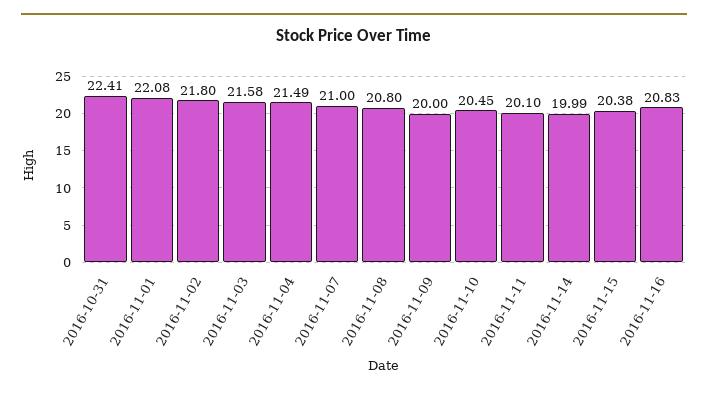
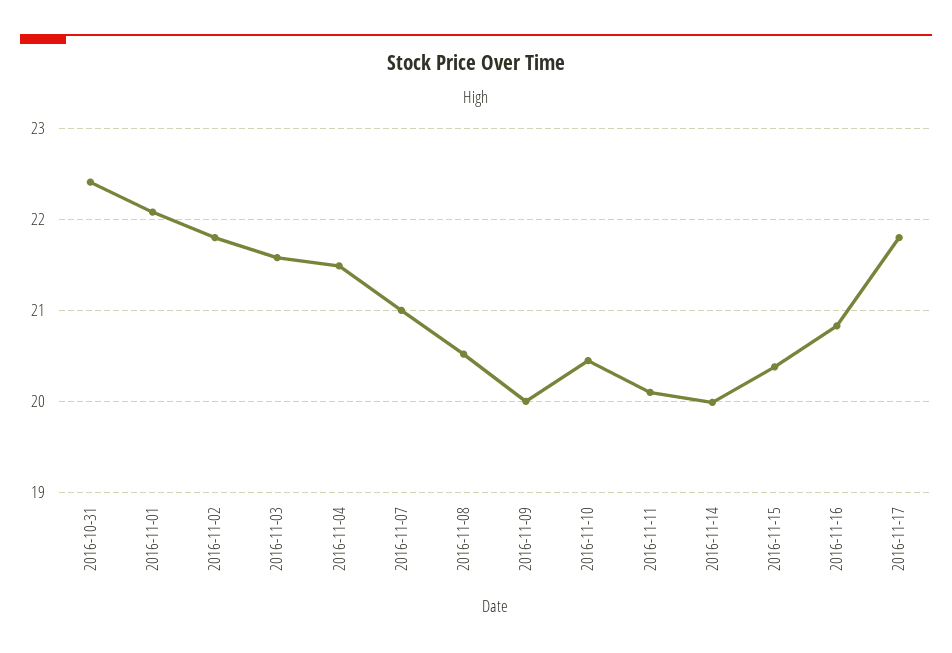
2016-11-08: 20.8 -> 20.5
2016-11-17: none -> 21.8

